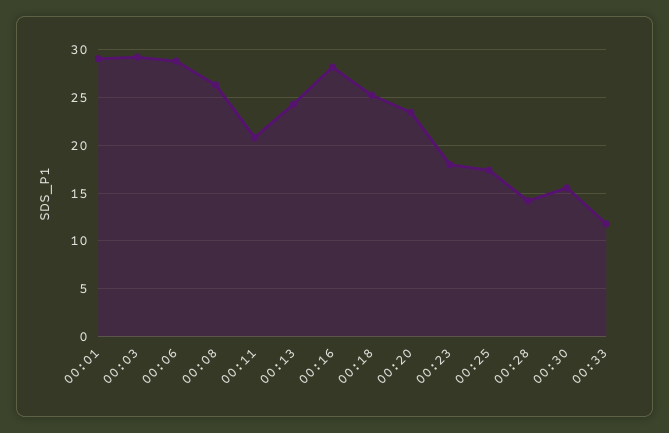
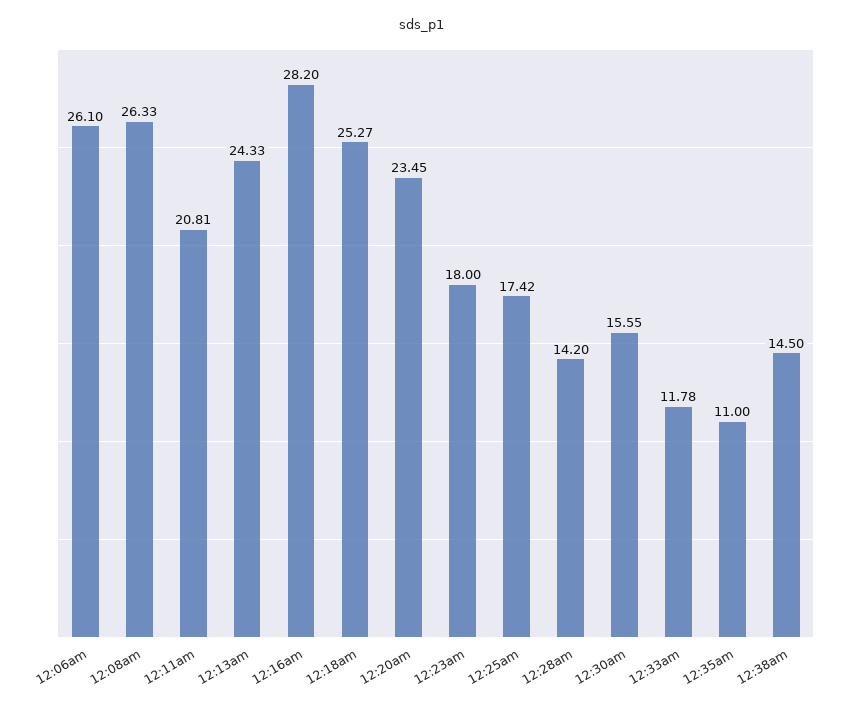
00:01: 29 -> none
00:03: 29 -> none
00:06: 29 -> 26.1
12:35am: none -> 11
12:38am: none -> 14.5

